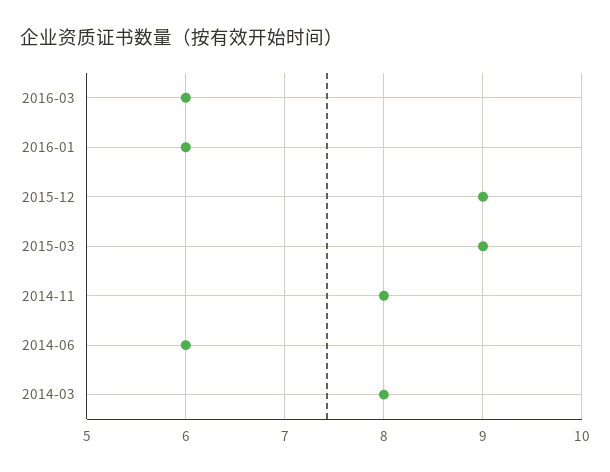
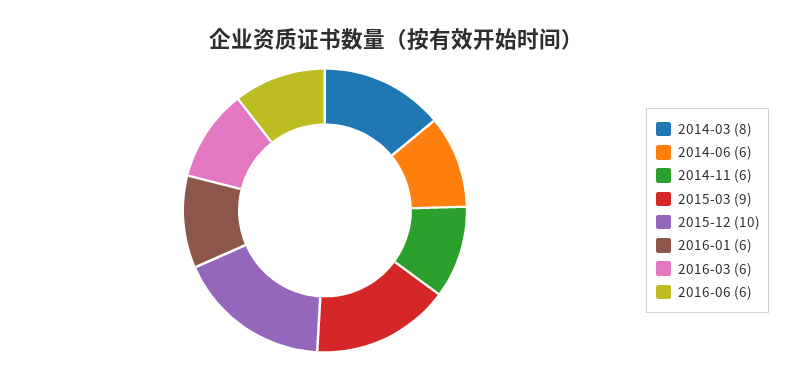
2015-12: 9 -> 10
2014-11: 8 -> 6
2016-06: none -> 6

